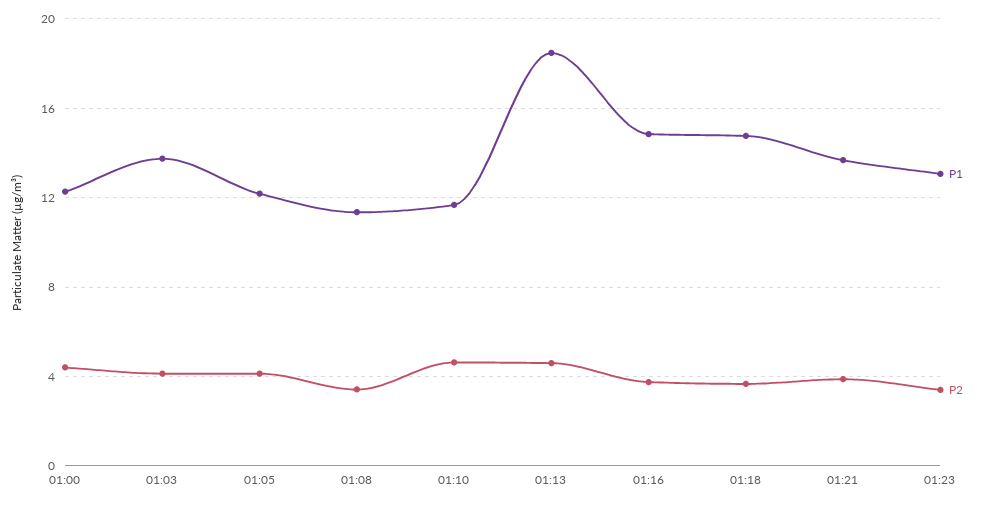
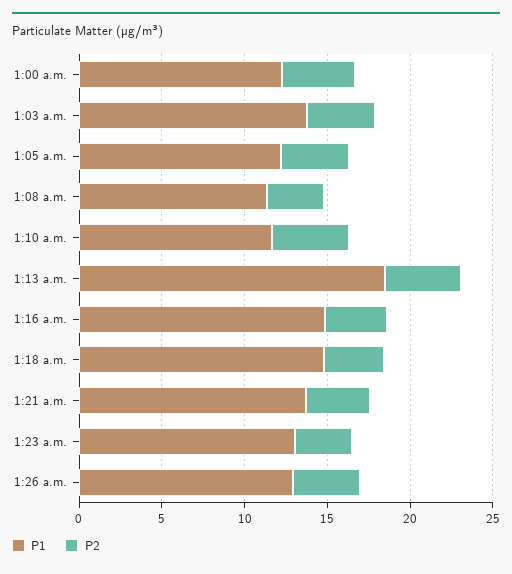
P1, 1:26 a.m.: none -> 13
P2, 1:26 a.m.: none -> 4

